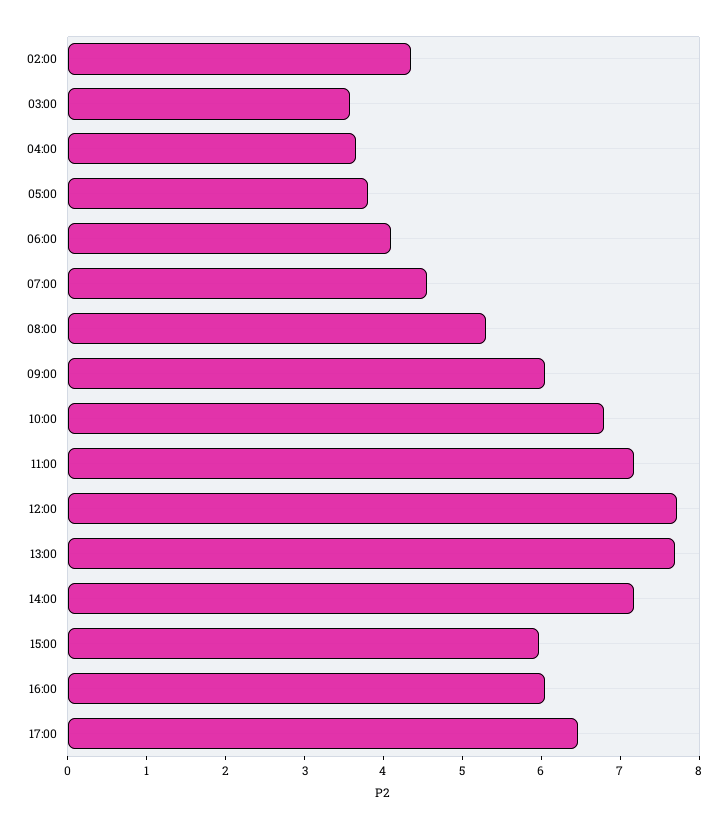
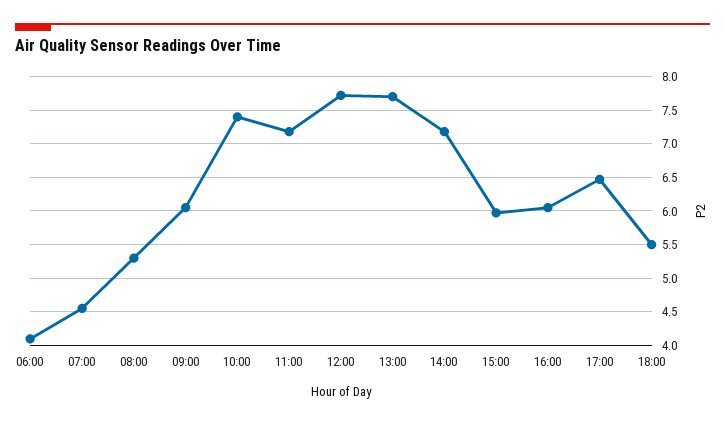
02:00: 4.4 -> none
03:00: 3.6 -> none
04:00: 3.6 -> none
05:00: 3.8 -> none
10:00: 6.8 -> 7.4
18:00: none -> 5.5

